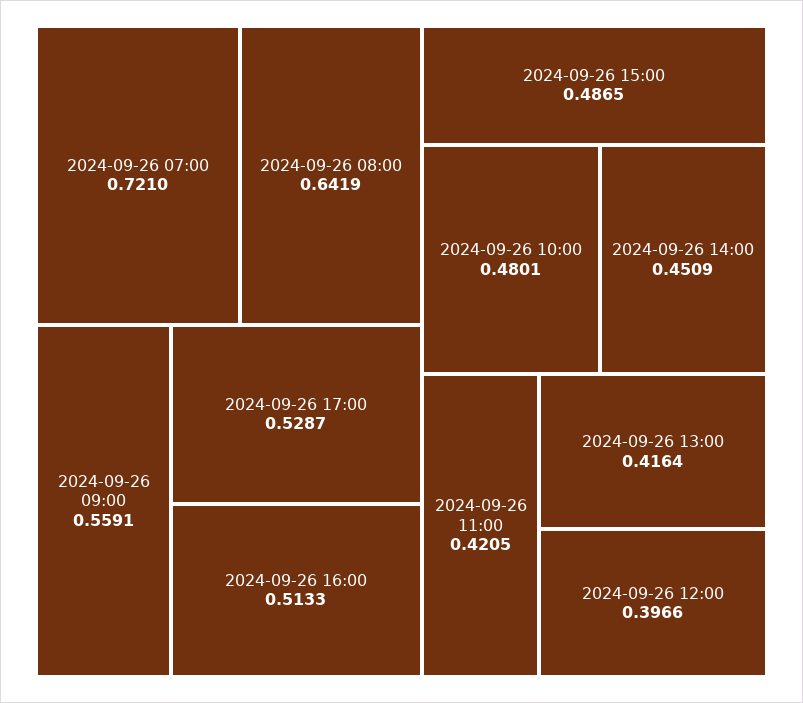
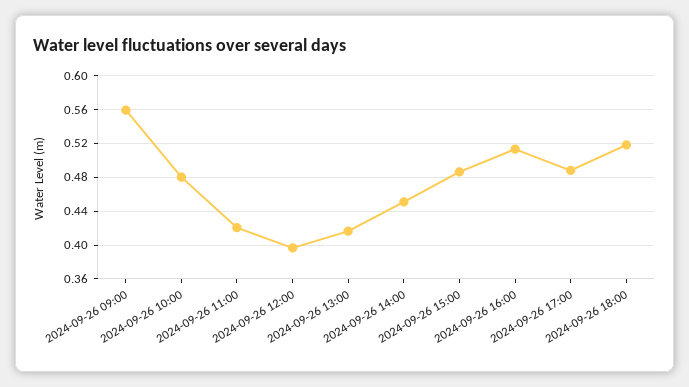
2024-09-26 07:00: 0.721 -> none
2024-09-26 08:00: 0.6419 -> none
2024-09-26 17:00: 0.5287 -> 0.49
2024-09-26 18:00: none -> 0.52

